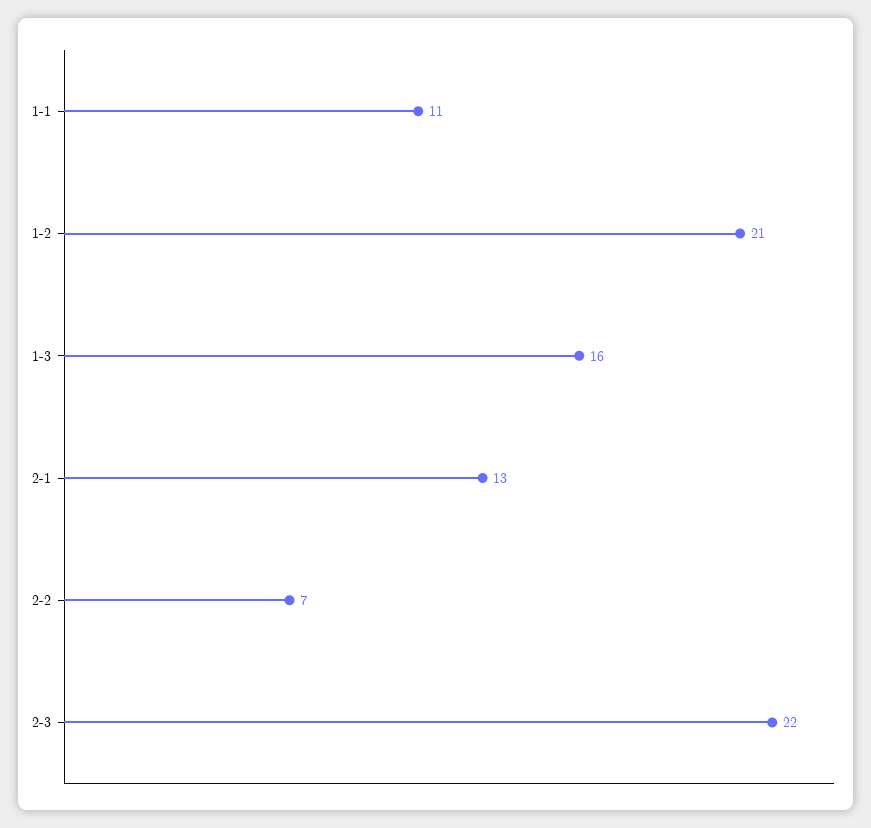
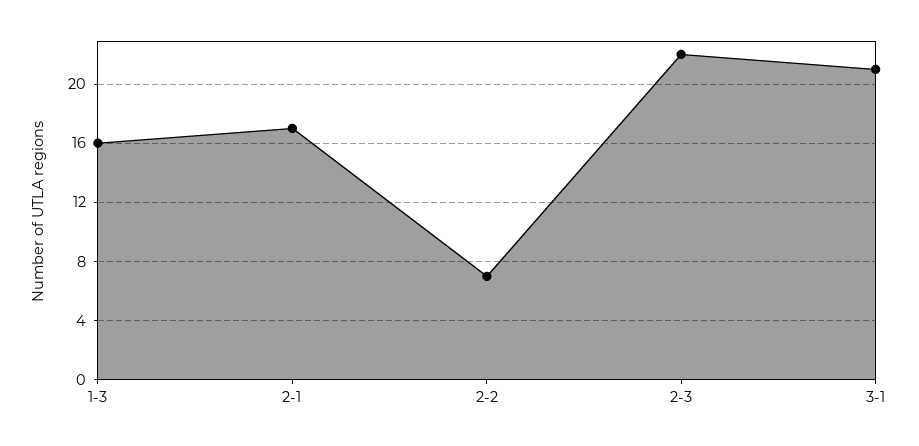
1-1: 11 -> none
1-2: 21 -> none
2-1: 13 -> 17
3-1: none -> 21

